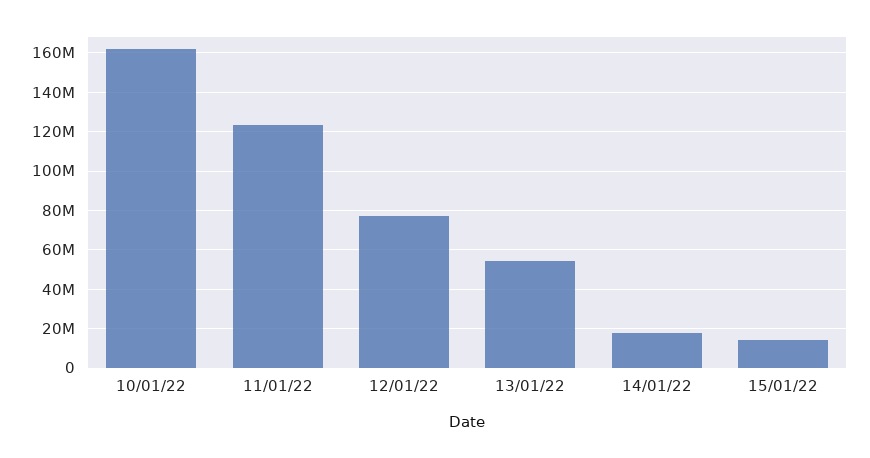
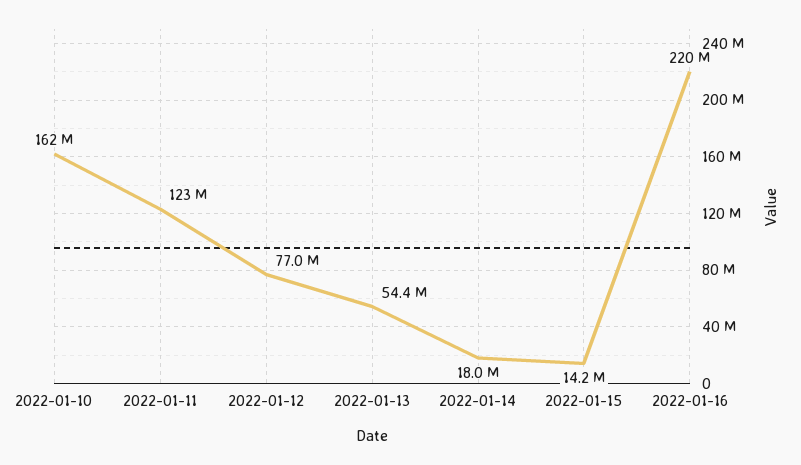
2022-01-16: none -> 220000000

